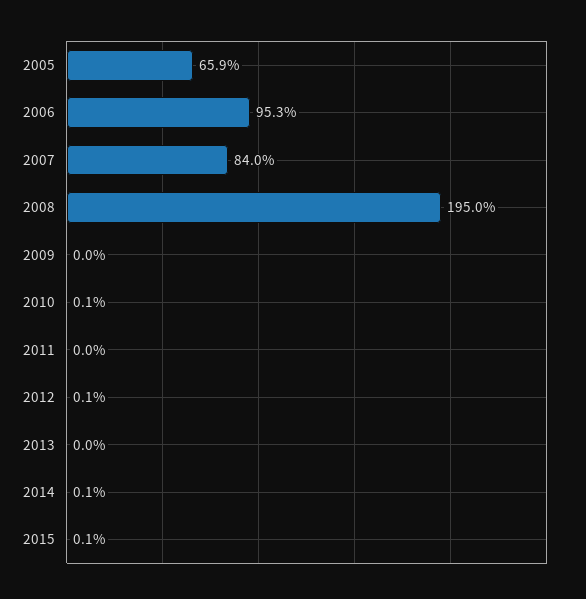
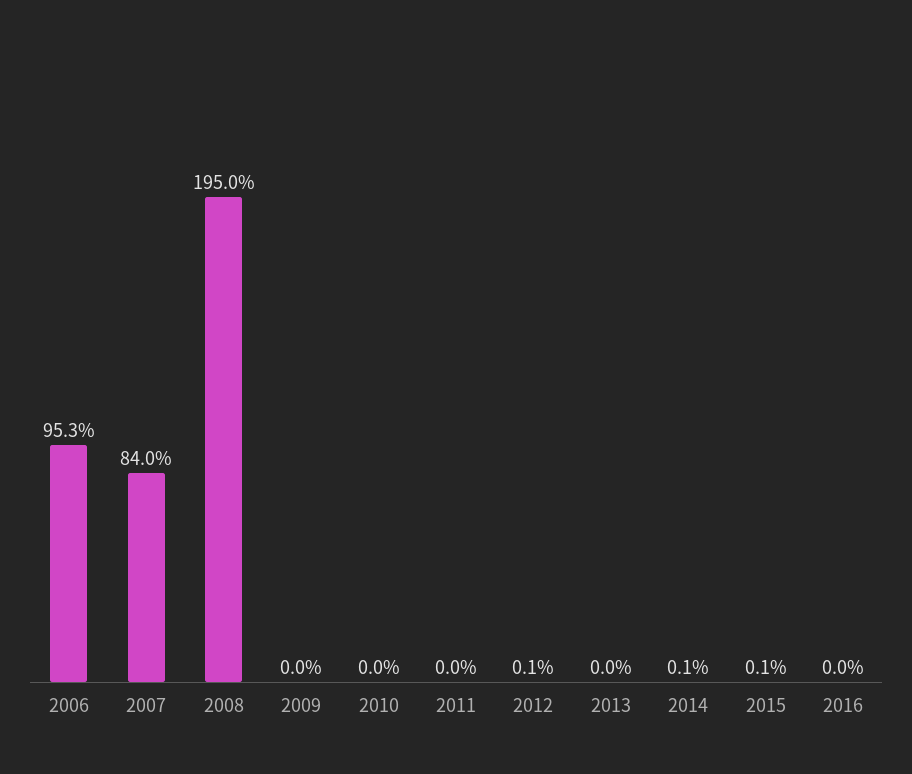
2005: 65.9 -> none
2010: 0.1 -> 0
2016: none -> 0

